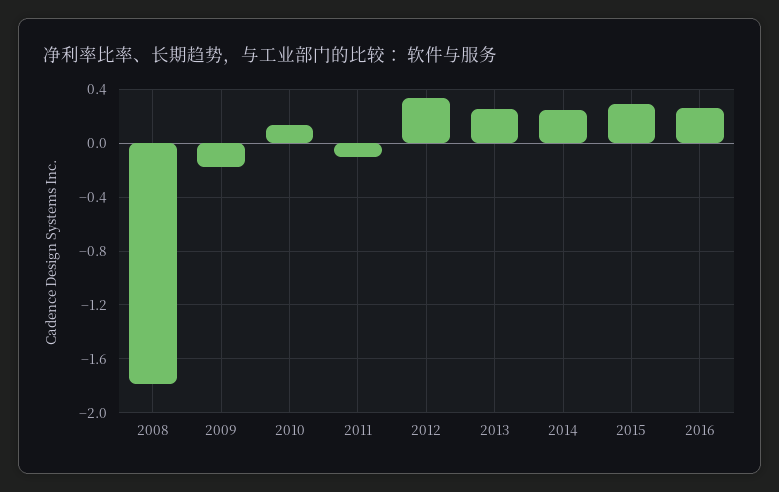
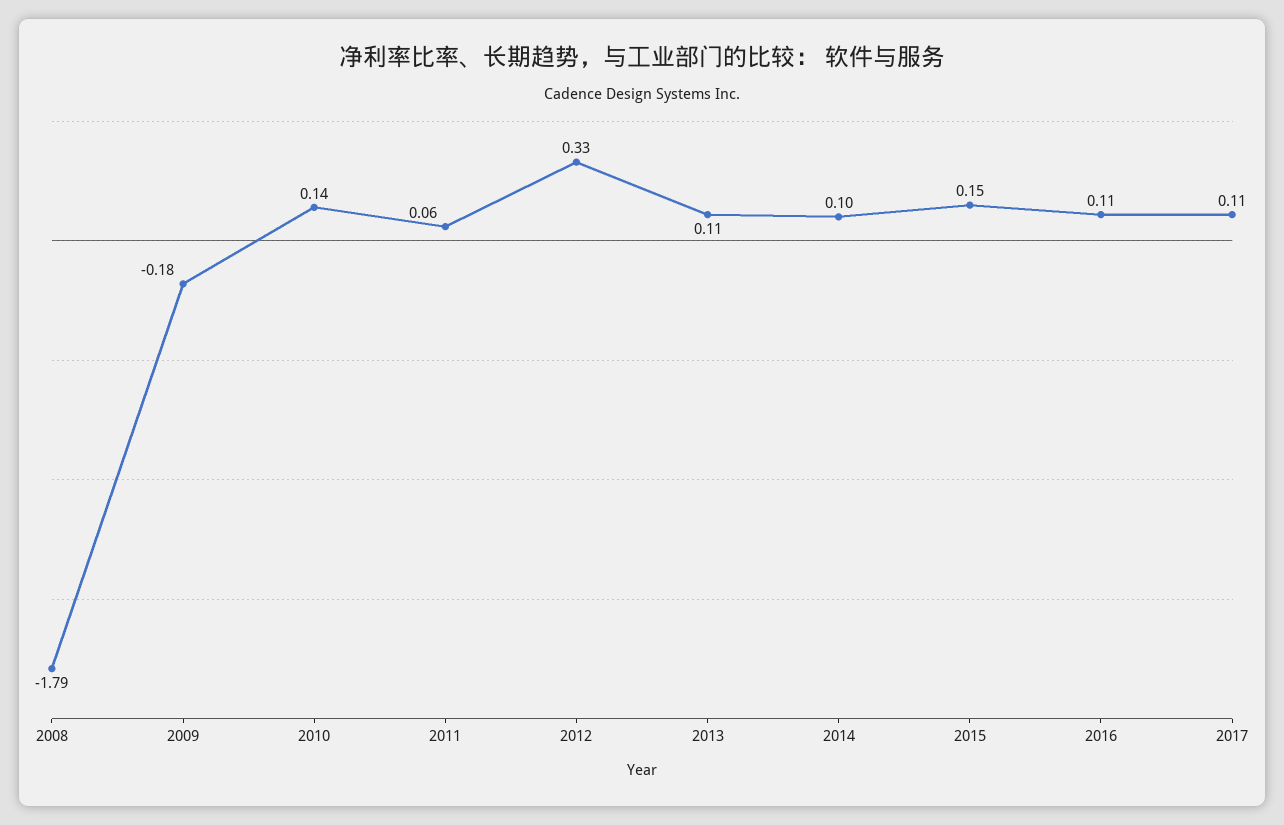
2011: -0.1 -> 0.06
2013: 0.25 -> 0.11
2014: 0.25 -> 0.1
2015: 0.3 -> 0.15
2016: 0.25 -> 0.11
2017: none -> 0.11

